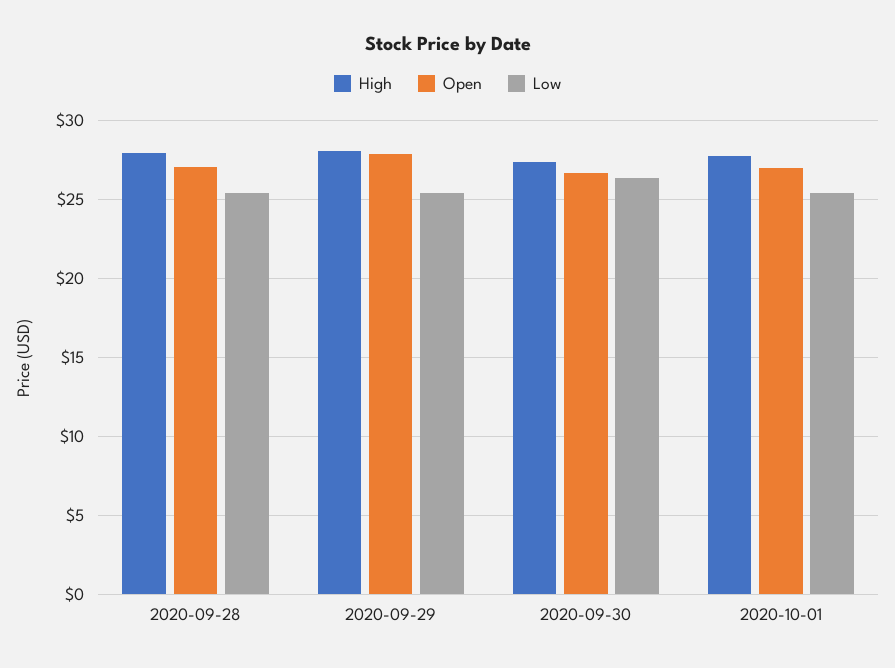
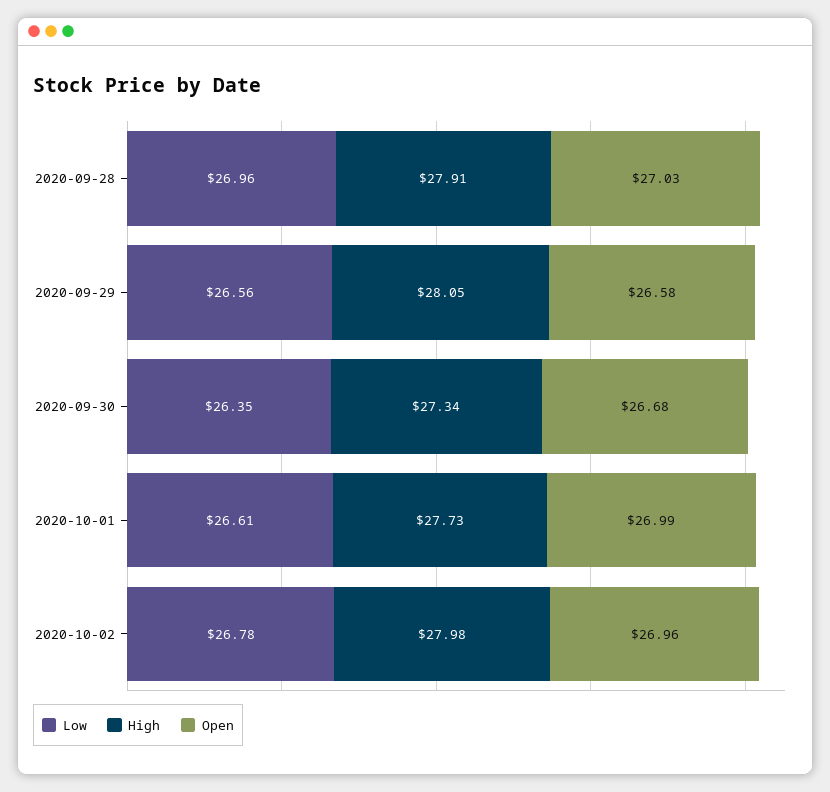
Low, 2020-09-28: 25.5 -> 26.96
Open, 2020-09-29: 28 -> 26.58
Low, 2020-09-29: 25.5 -> 26.56
Low, 2020-10-01: 25.5 -> 26.61
Low, 2020-10-02: none -> 26.78
High, 2020-10-02: none -> 27.98
Open, 2020-10-02: none -> 26.96

